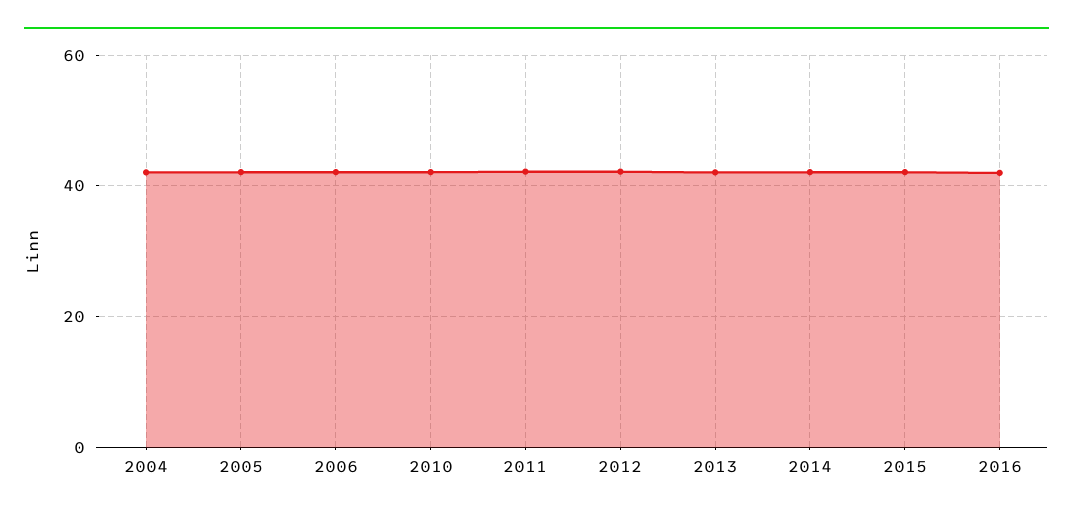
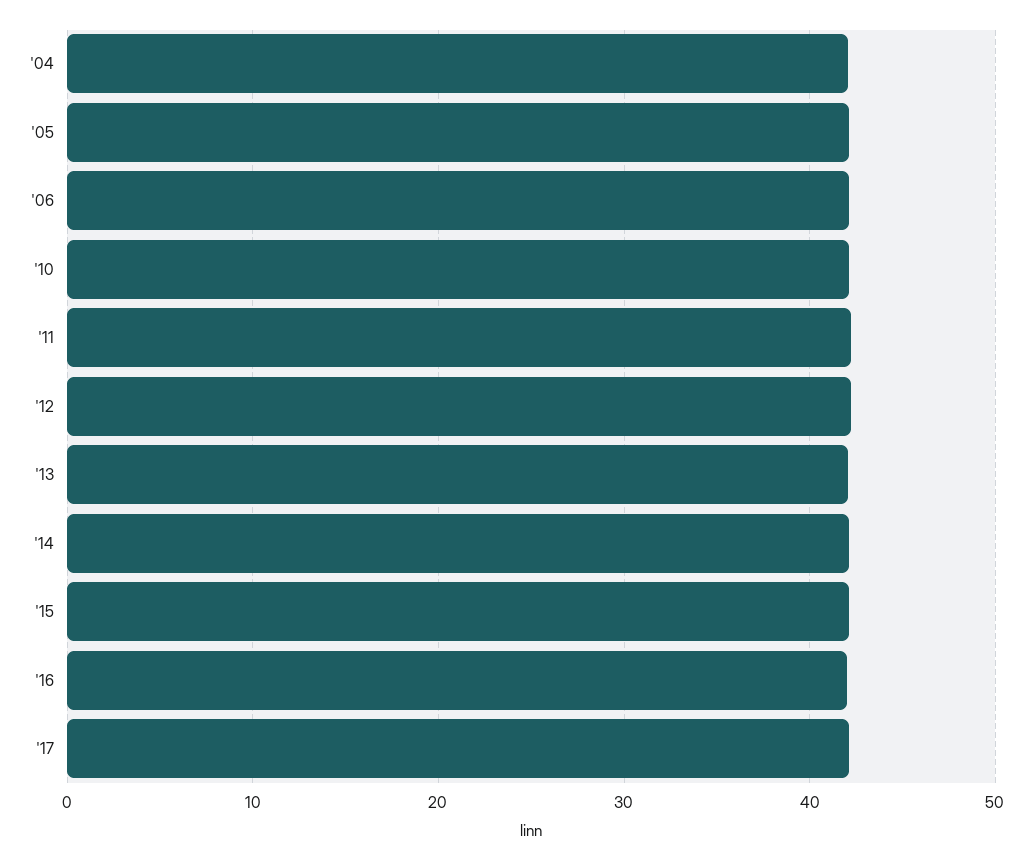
'17: none -> 42

